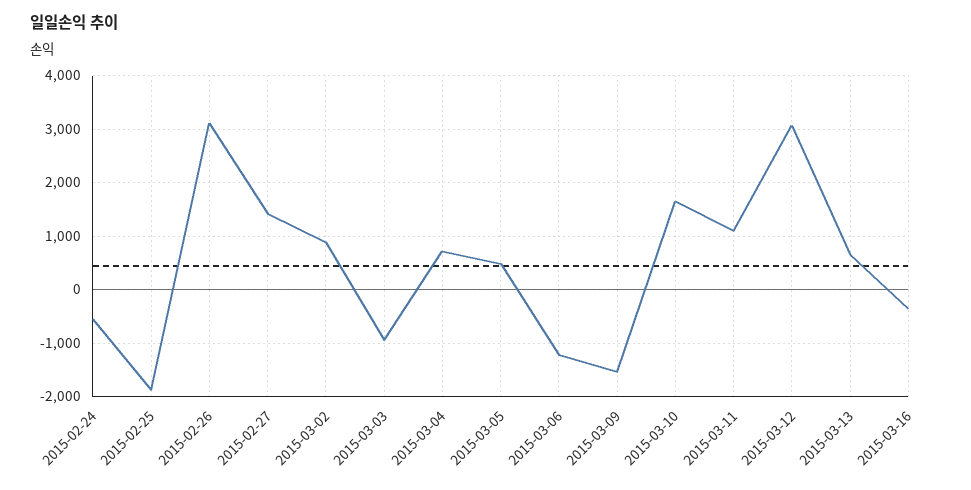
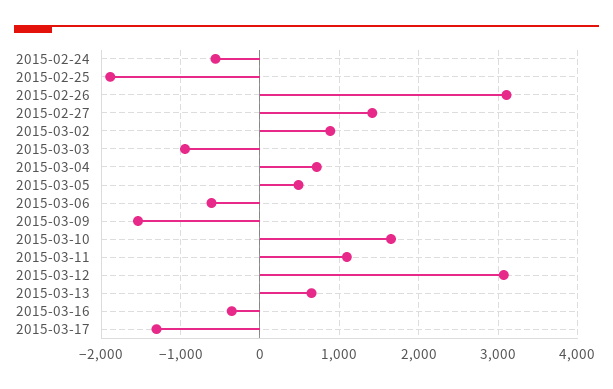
2015-03-06: -1200 -> -600
2015-03-17: none -> -1300

